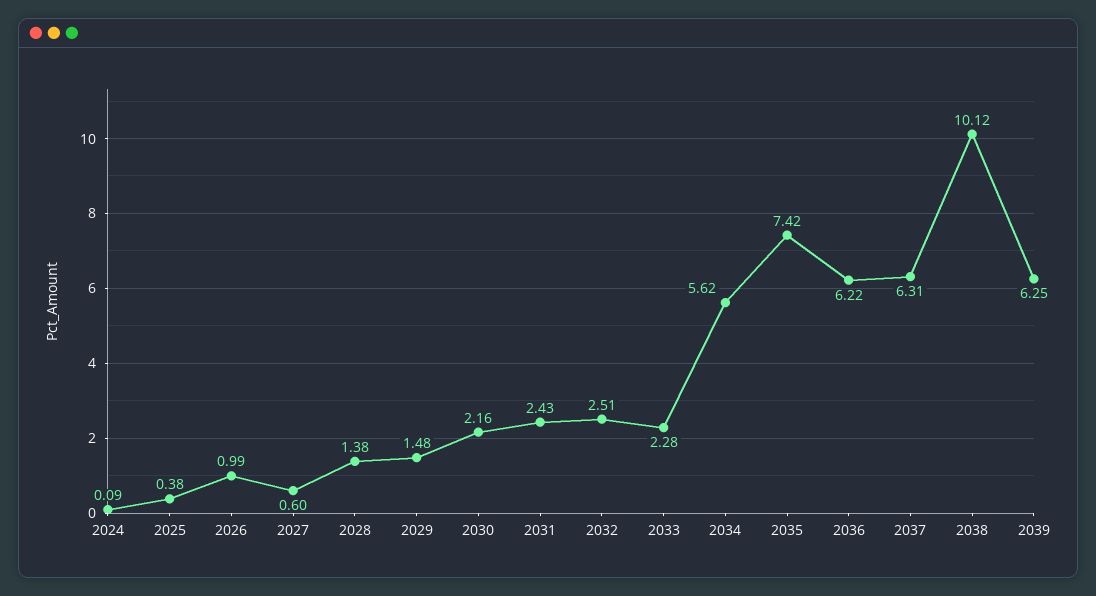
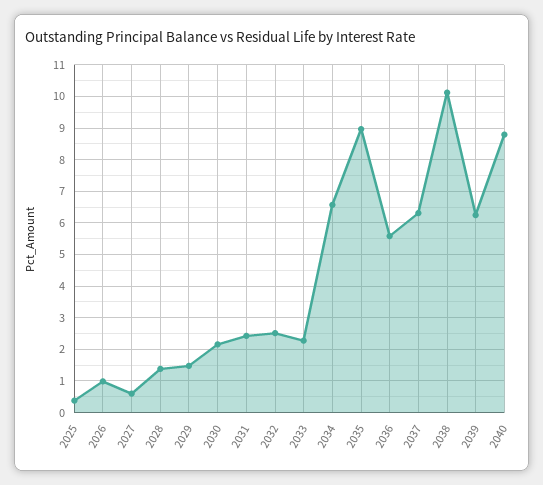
2024: 0.09 -> none
2034: 5.62 -> 6.6
2035: 7.42 -> 9
2036: 6.22 -> 5.6
2040: none -> 8.8

